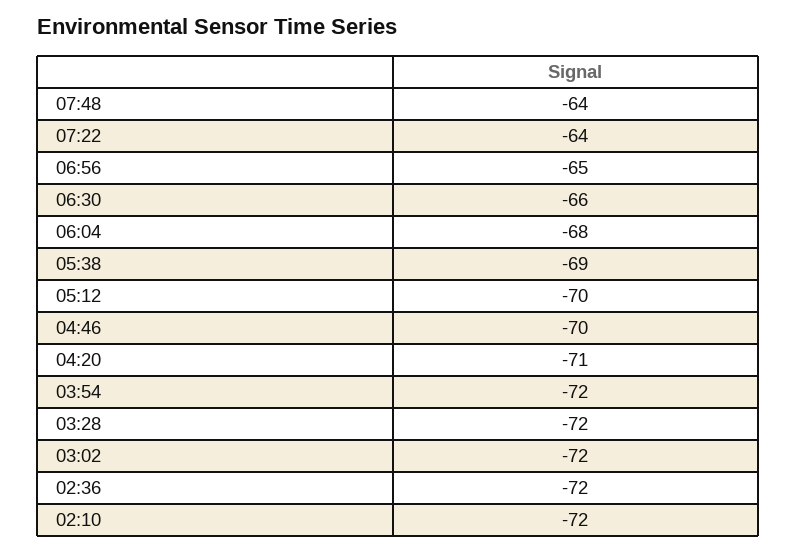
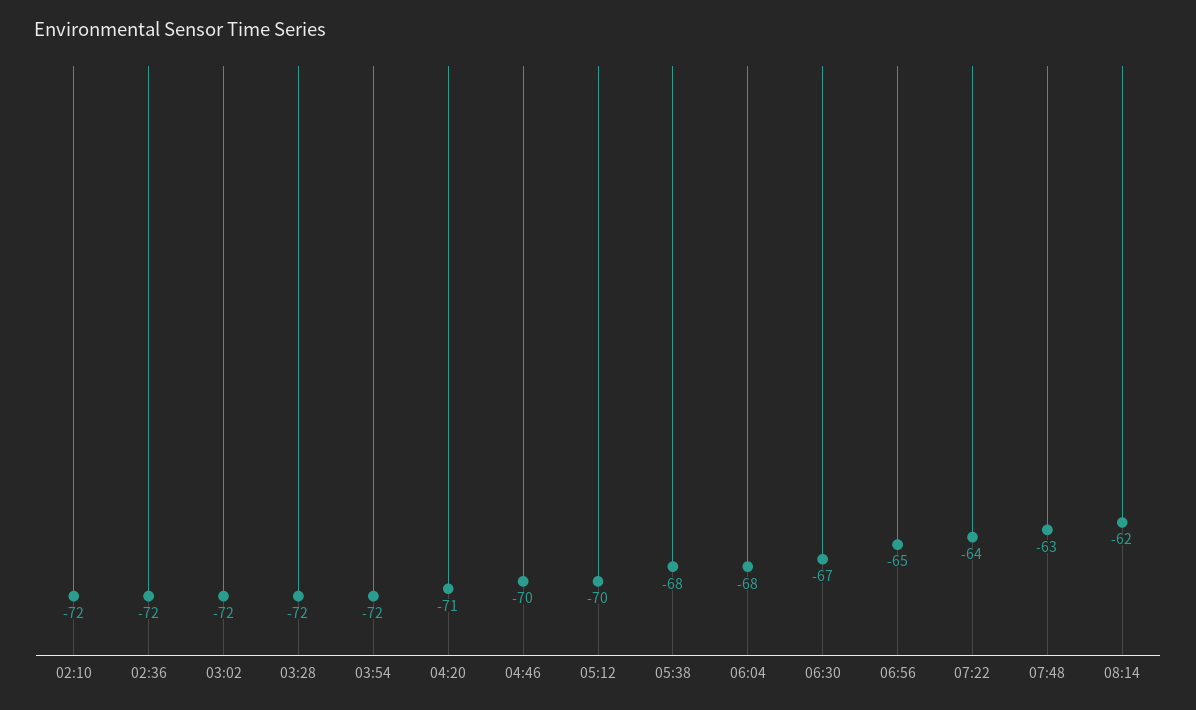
07:48: -64 -> -63
06:30: -66 -> -67
05:38: -69 -> -68
08:14: none -> -62

